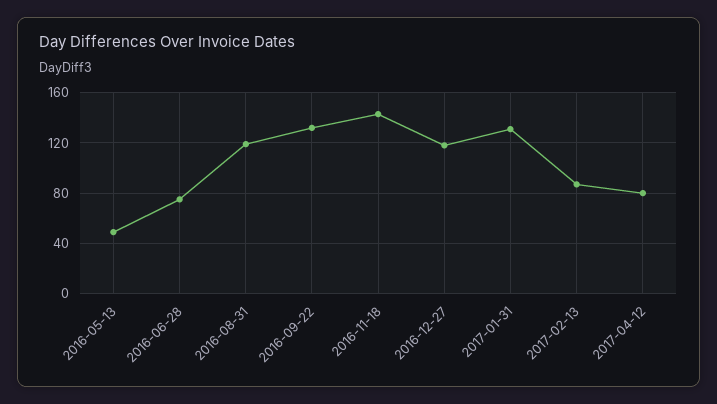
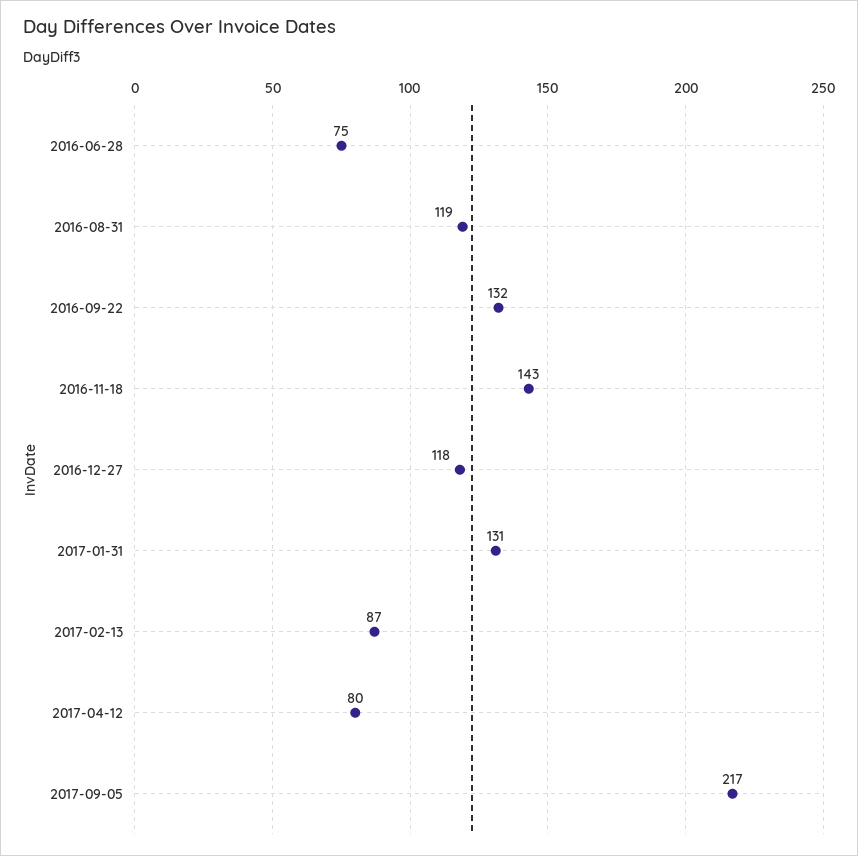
2016-05-13: 50 -> none
2017-09-05: none -> 217

